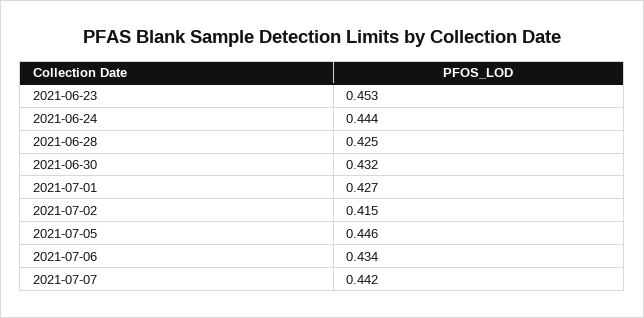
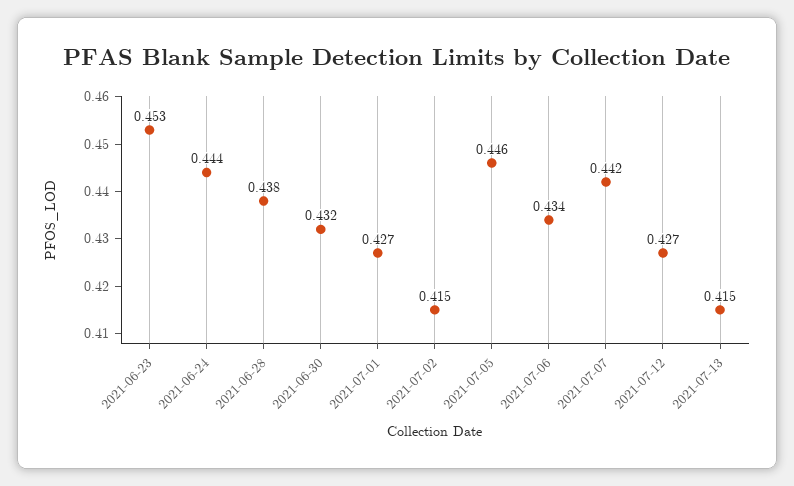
2021-06-28: 0.425 -> 0.438
2021-07-12: none -> 0.427
2021-07-13: none -> 0.415

